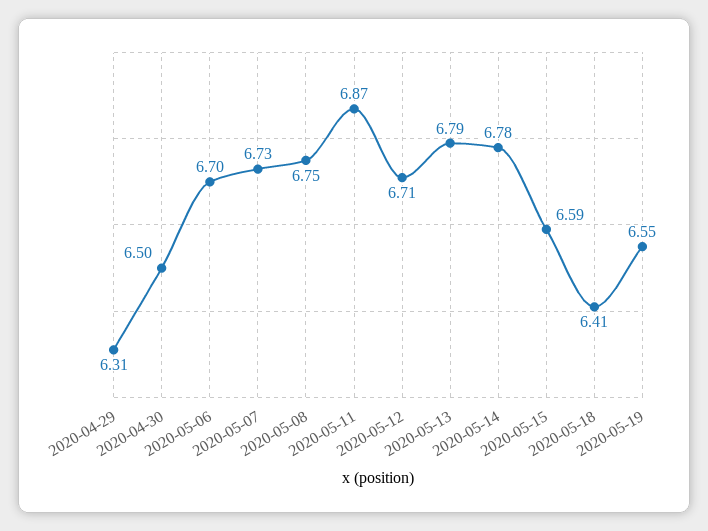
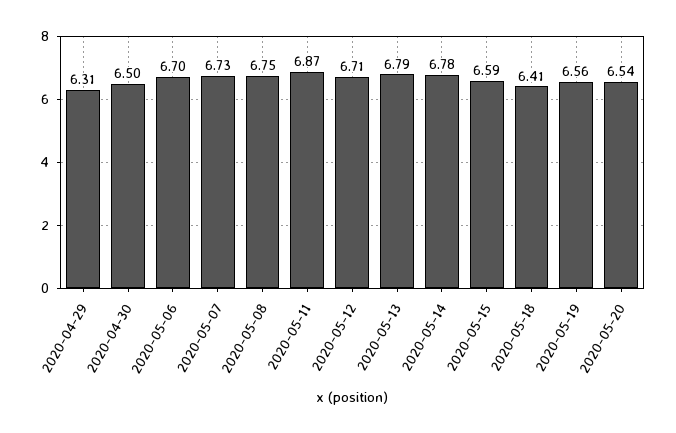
2020-05-19: 6.55 -> 6.56
2020-05-20: none -> 6.54

